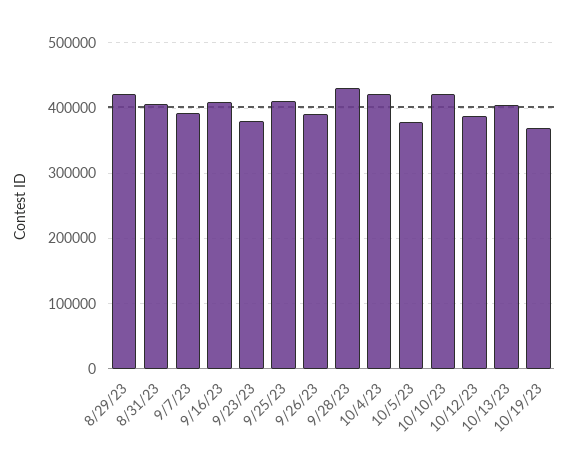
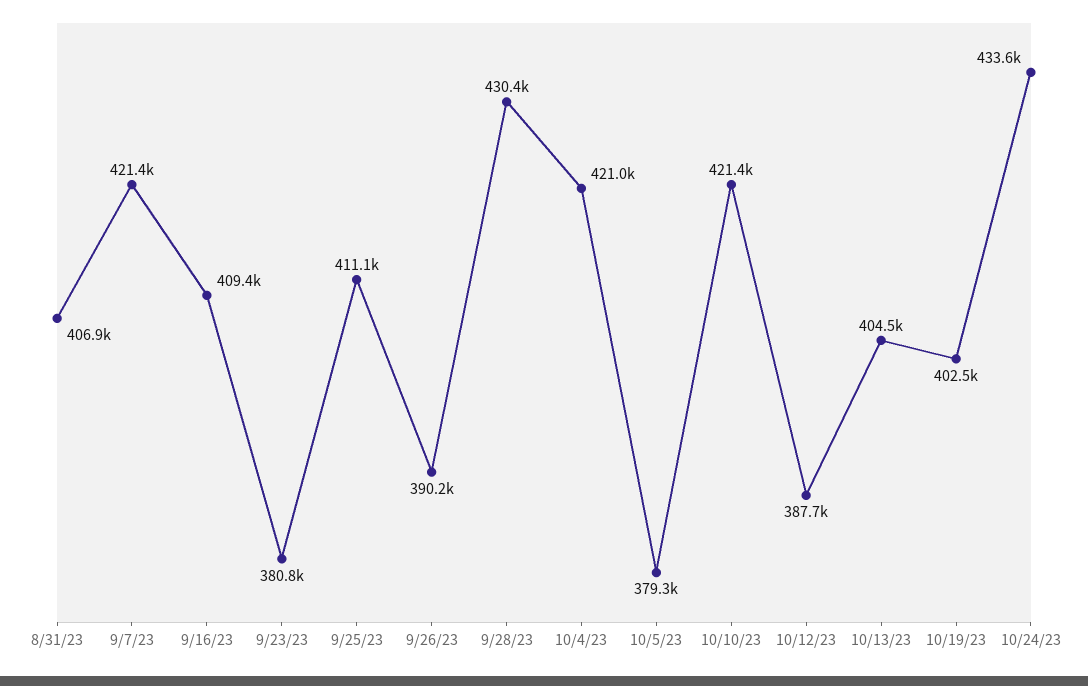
8/29/23: 420000 -> none
9/7/23: 390000 -> 421400
10/19/23: 370000 -> 402500
10/24/23: none -> 433600

